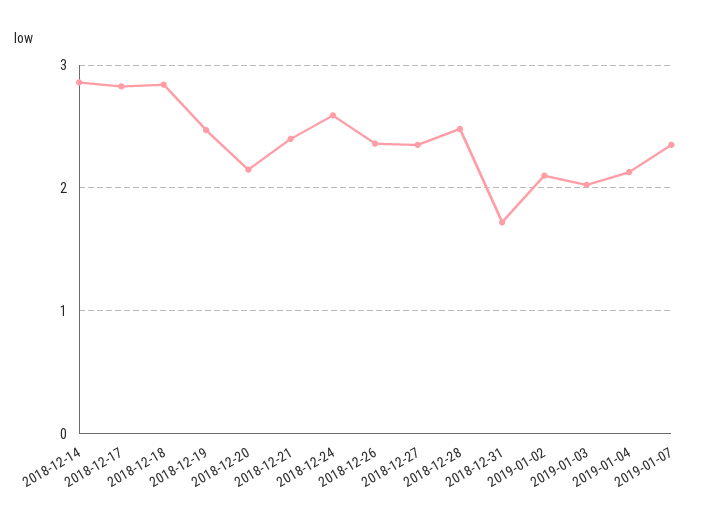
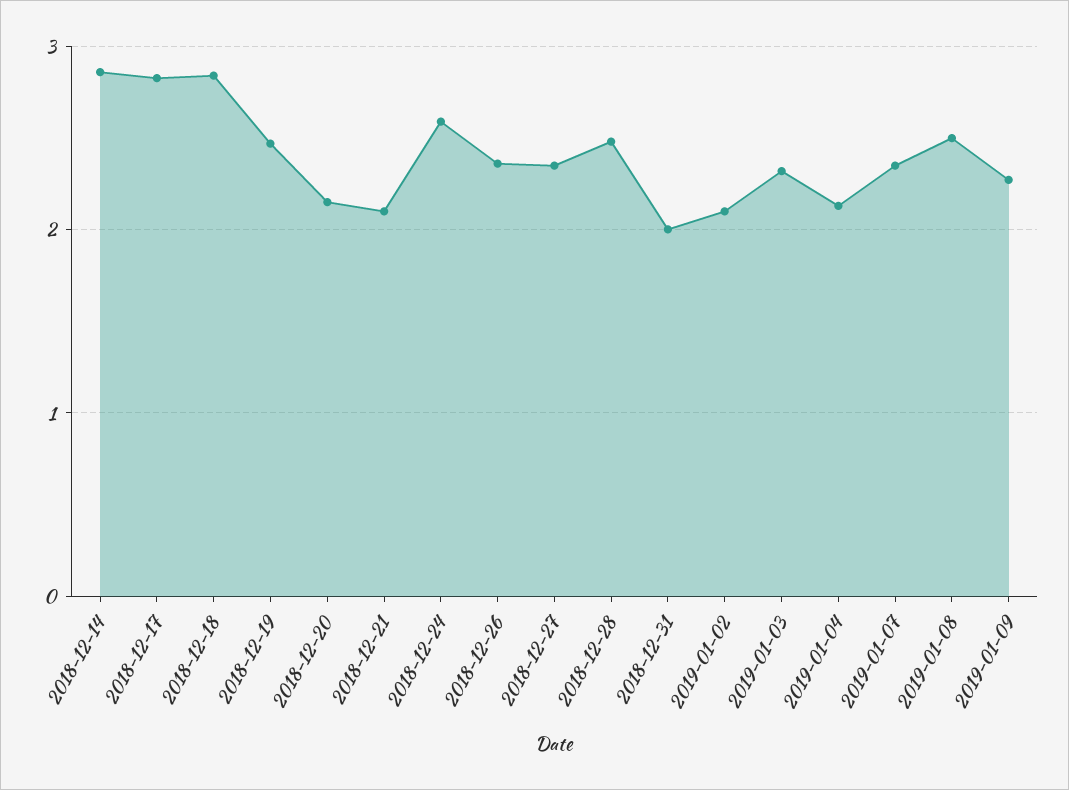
2018-12-21: 2.4 -> 2.1
2018-12-31: 1.7 -> 2
2019-01-03: 2 -> 2.3
2019-01-08: none -> 2.5
2019-01-09: none -> 2.3

